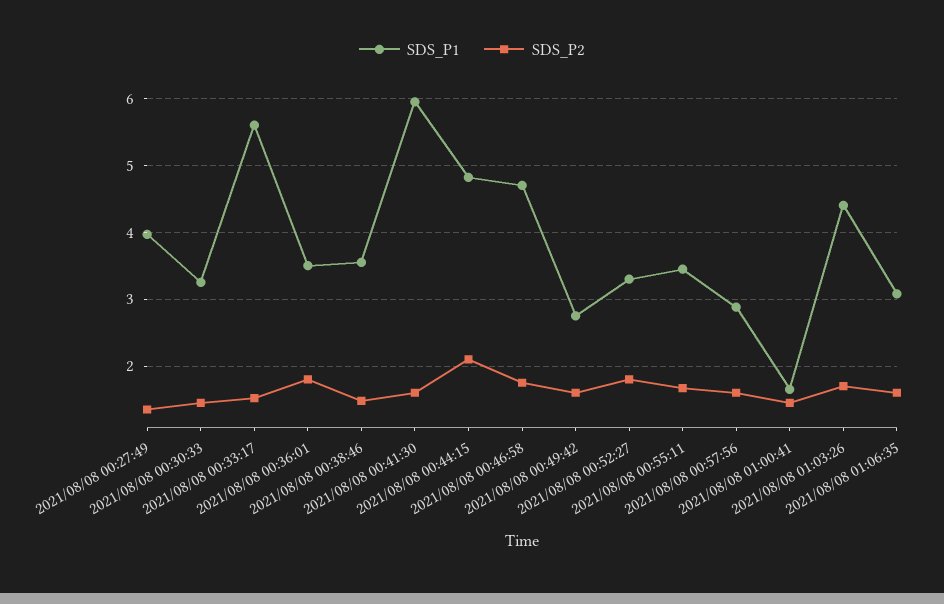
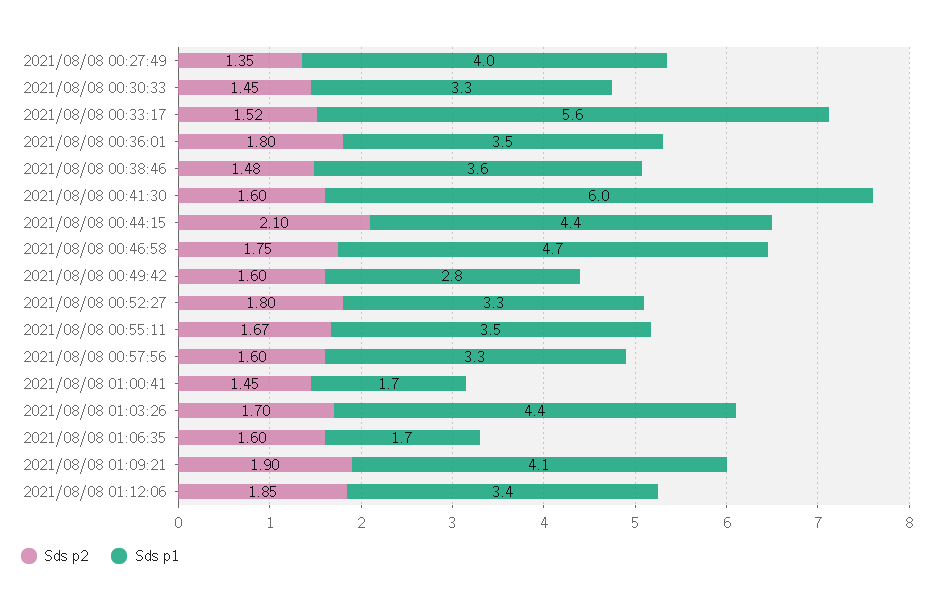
SDS_P1, 2021/08/08 00:44:15: 4.8 -> 4.4
SDS_P1, 2021/08/08 00:57:56: 2.9 -> 3.3
SDS_P1, 2021/08/08 01:06:35: 3.1 -> 1.7
SDS_P2, 2021/08/08 01:09:21: none -> 1.9
SDS_P1, 2021/08/08 01:09:21: none -> 4.1
SDS_P2, 2021/08/08 01:12:06: none -> 1.85
SDS_P1, 2021/08/08 01:12:06: none -> 3.4

